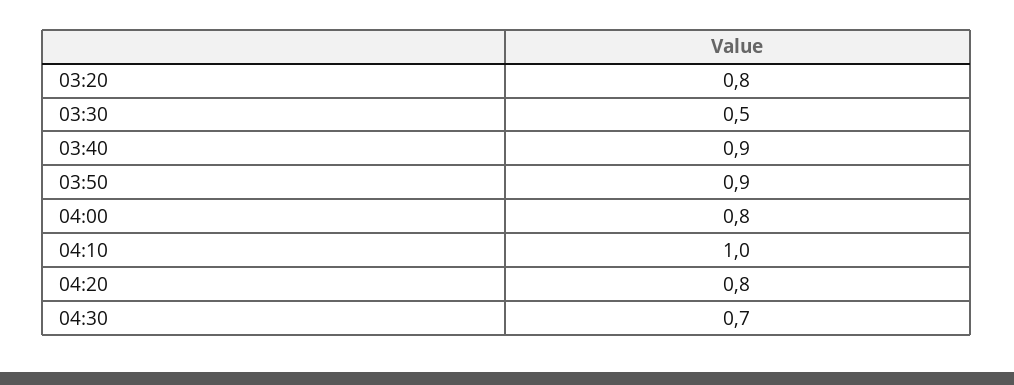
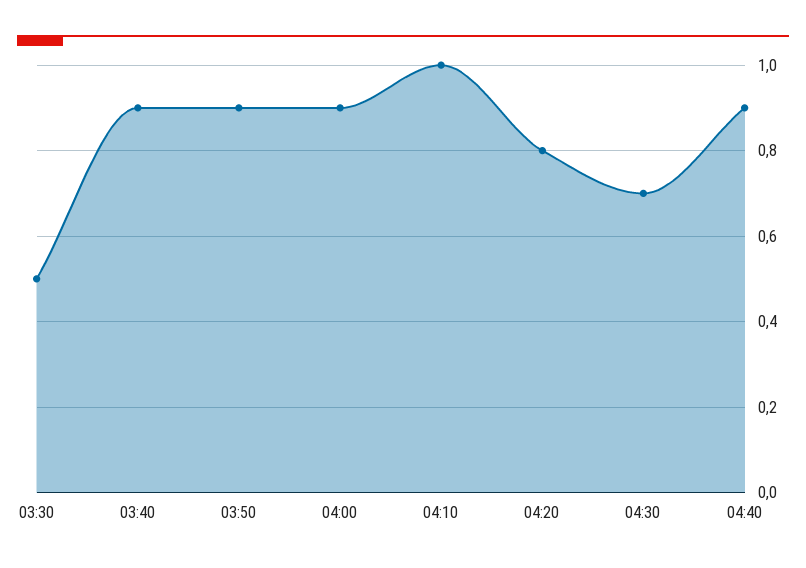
03:20: 0.8 -> none
04:00: 0.8 -> 0.9
04:40: none -> 0.9

